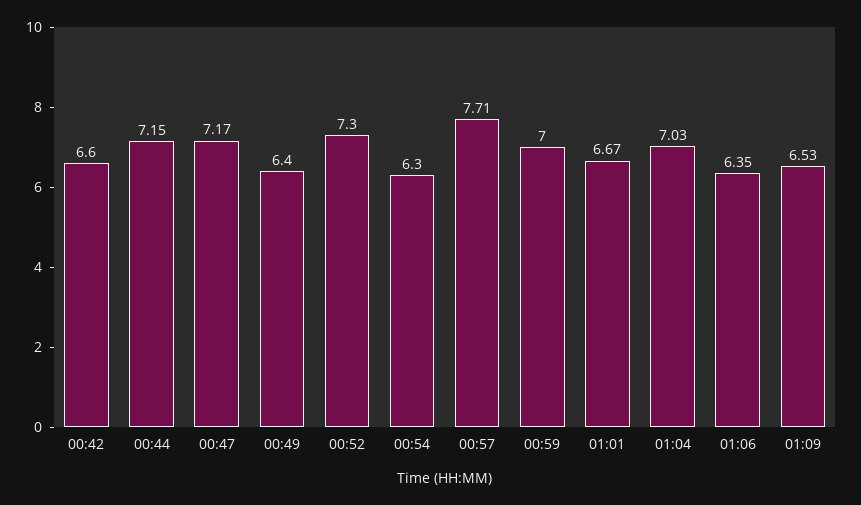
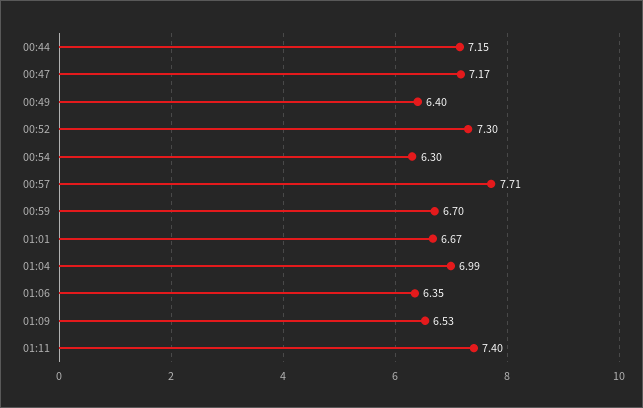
00:42: 6.6 -> none
00:59: 7 -> 6.7
01:04: 7.03 -> 6.99
01:11: none -> 7.4

